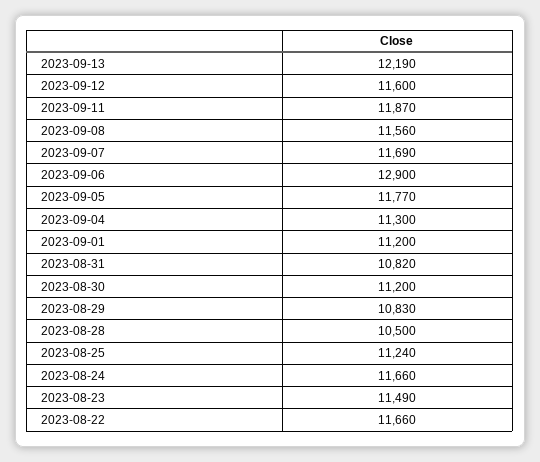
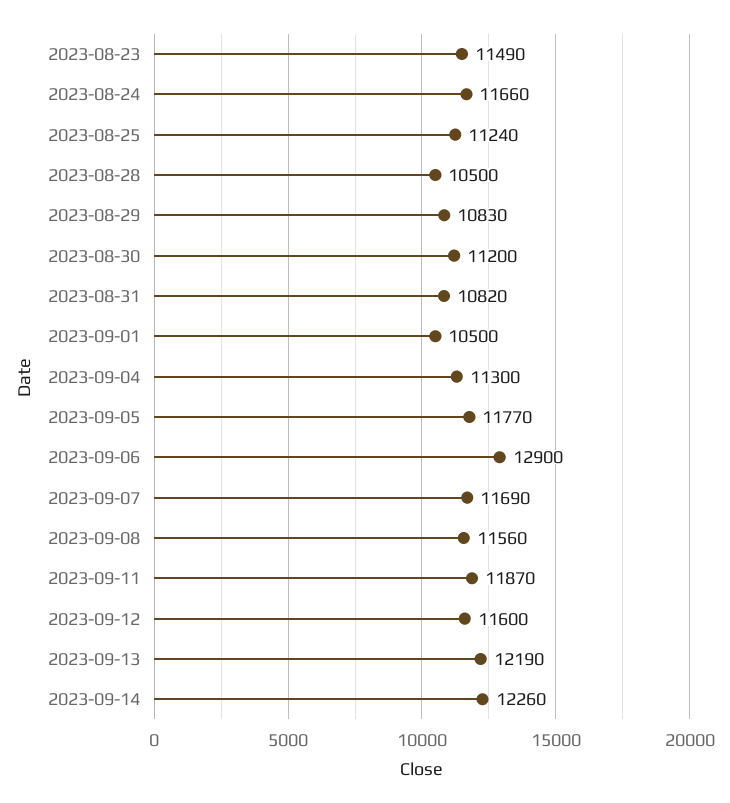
2023-09-01: 11200 -> 10500
2023-08-22: 11660 -> none
2023-09-14: none -> 12260

